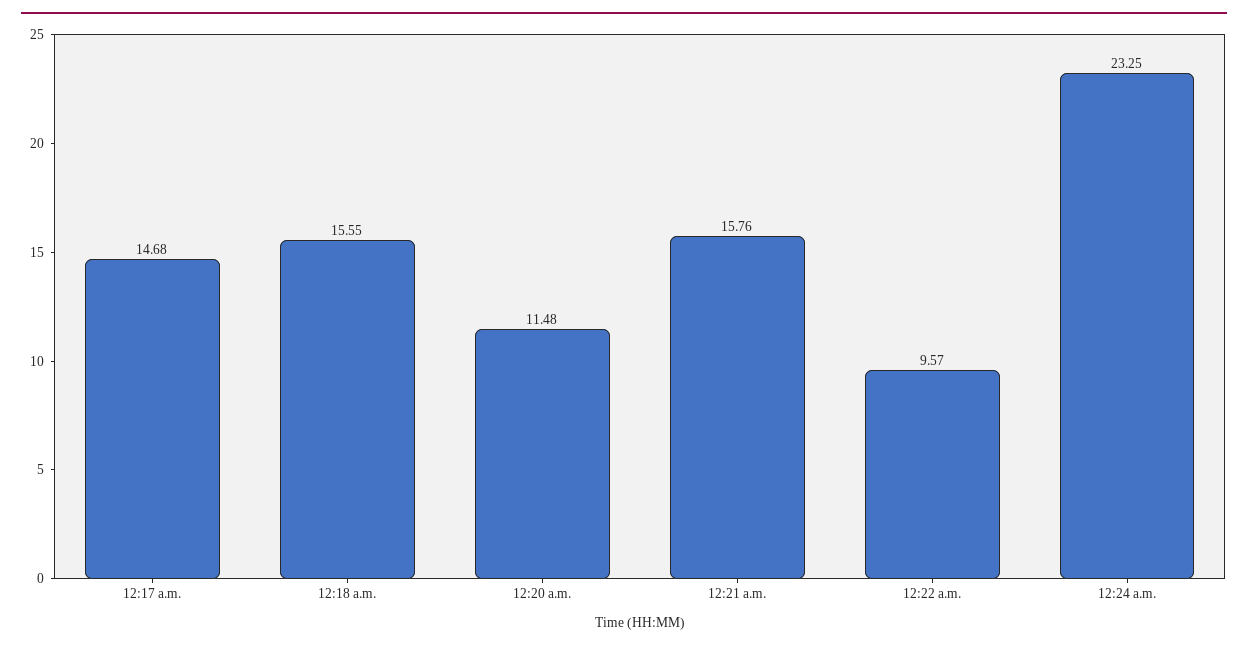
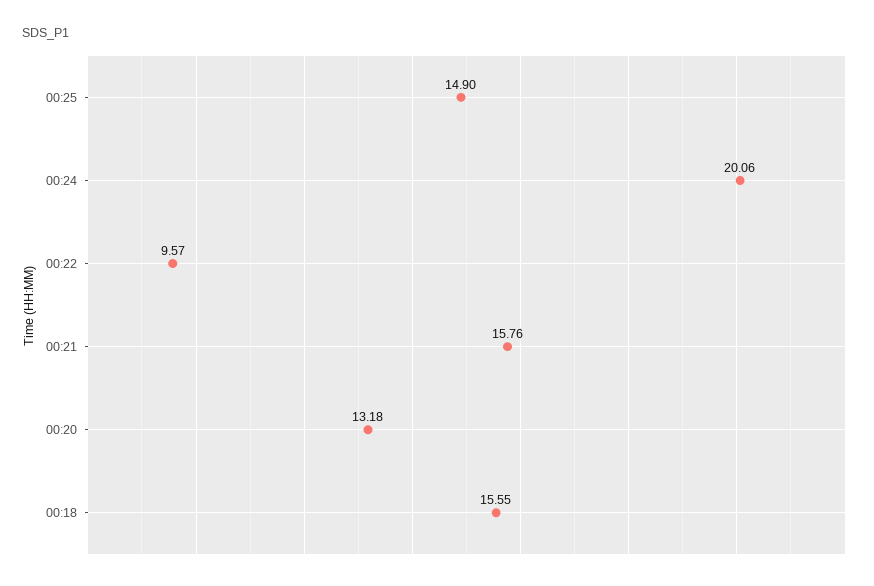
12:17 a.m.: 14.68 -> none
12:20 a.m.: 11.48 -> 13.18
12:24 a.m.: 23.25 -> 20.06
00:25: none -> 14.9

